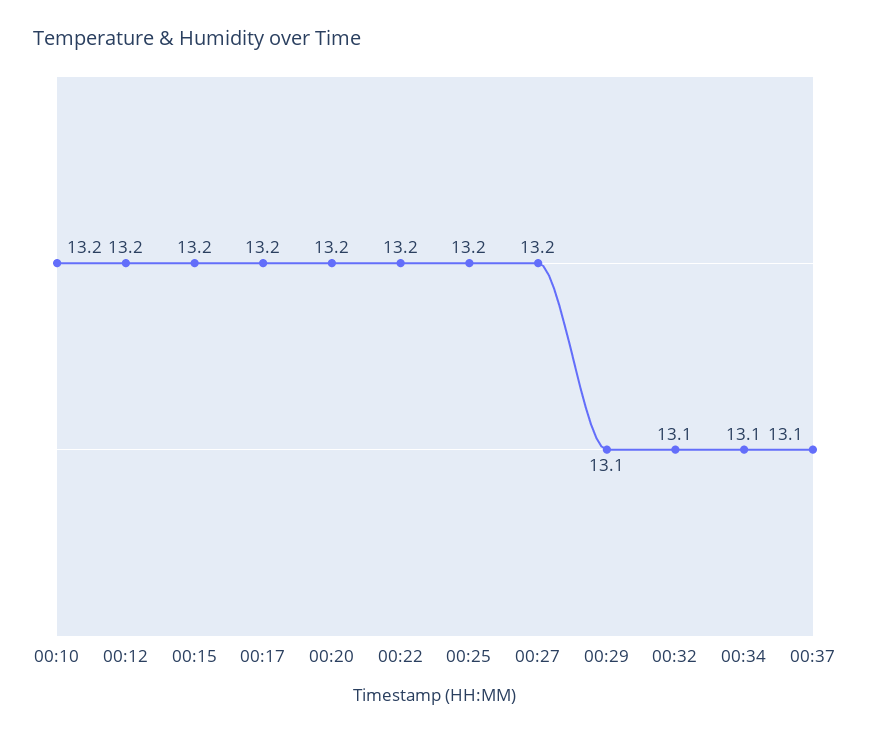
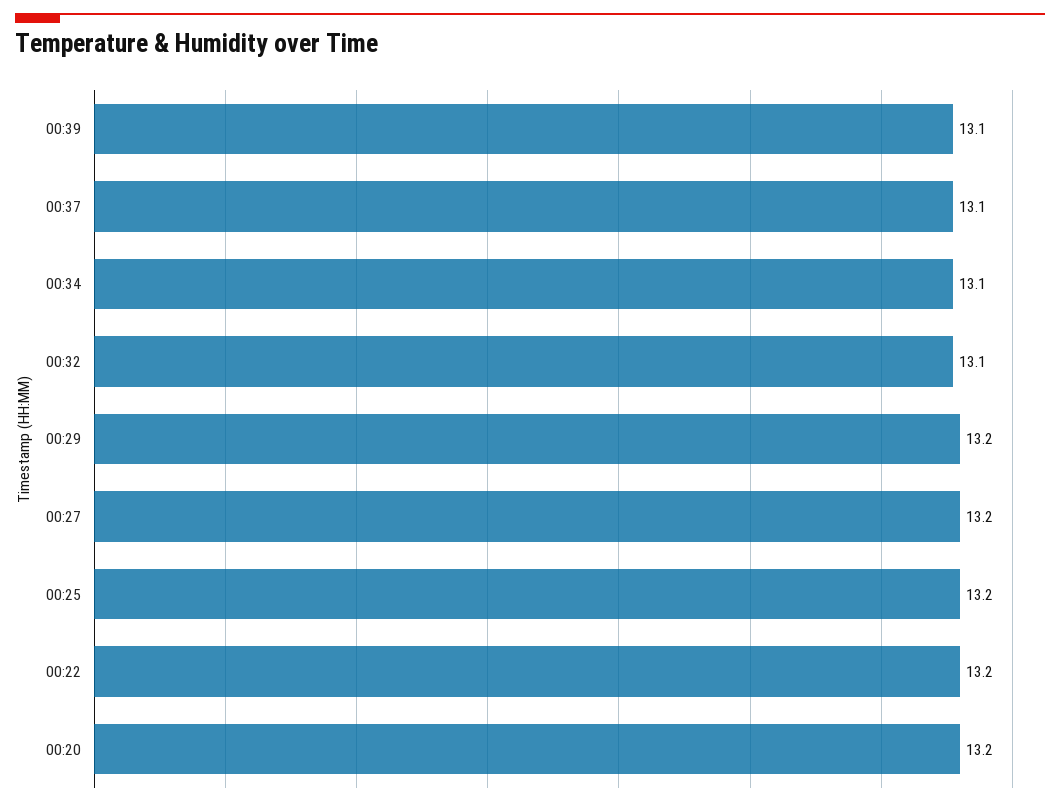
00:10: 13.2 -> none
00:12: 13.2 -> none
00:15: 13.2 -> none
00:17: 13.2 -> none
00:29: 13.1 -> 13.2
00:39: none -> 13.1

